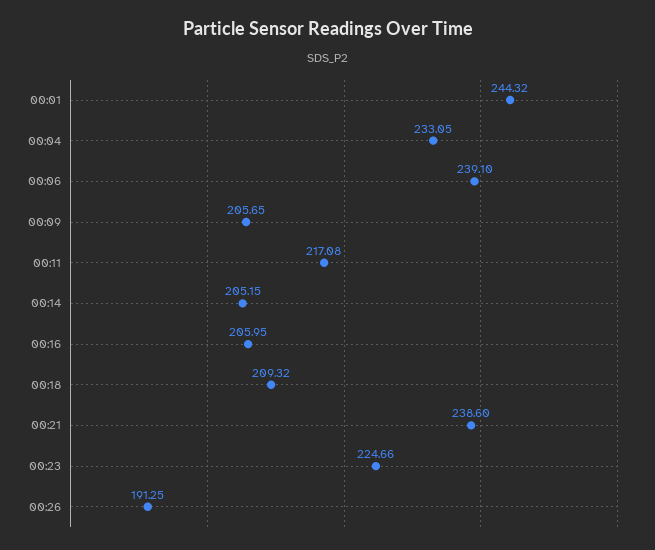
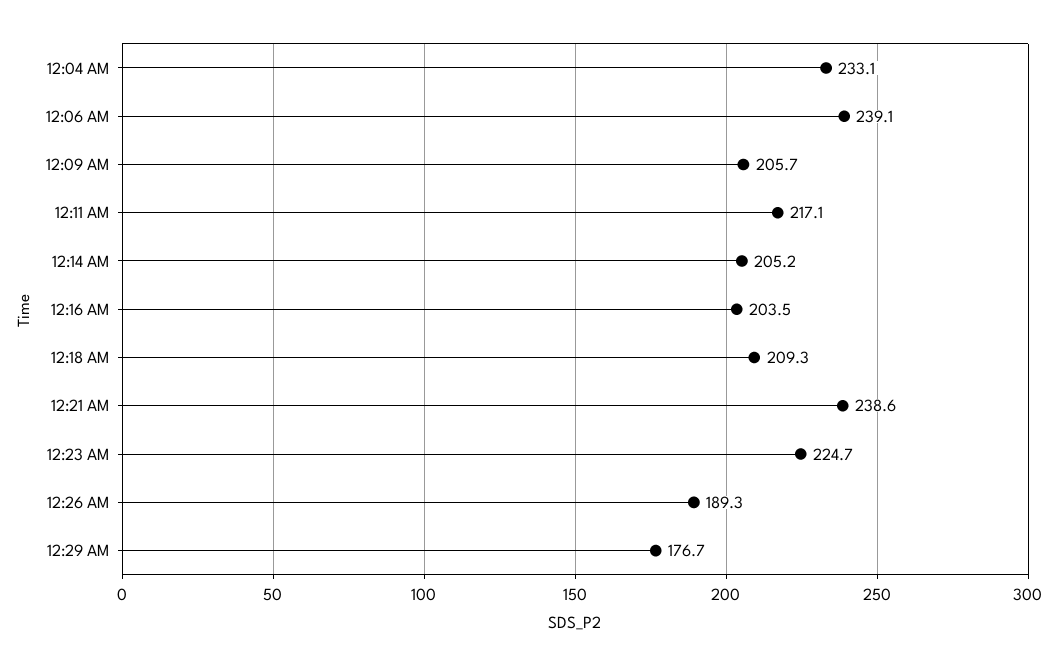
00:01: 244.32 -> none
00:16: 205.95 -> 203.5
00:26: 191.25 -> 189.3
12:29 AM: none -> 176.7

